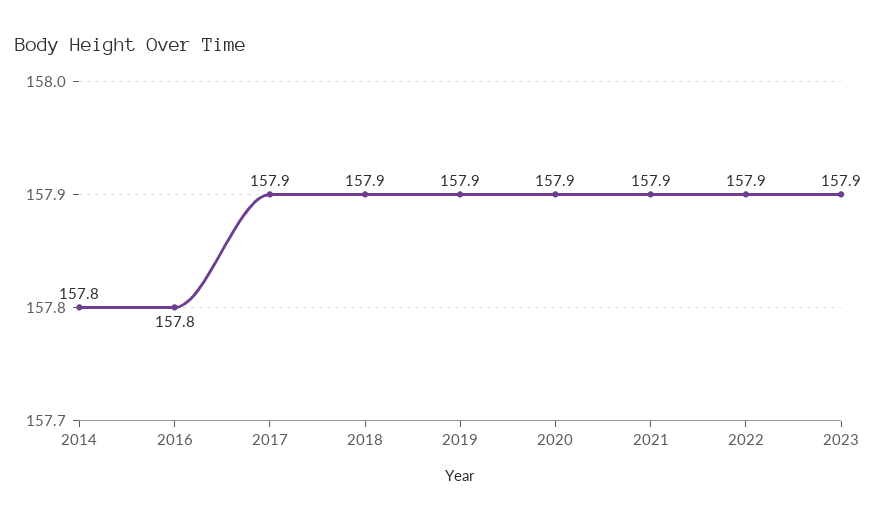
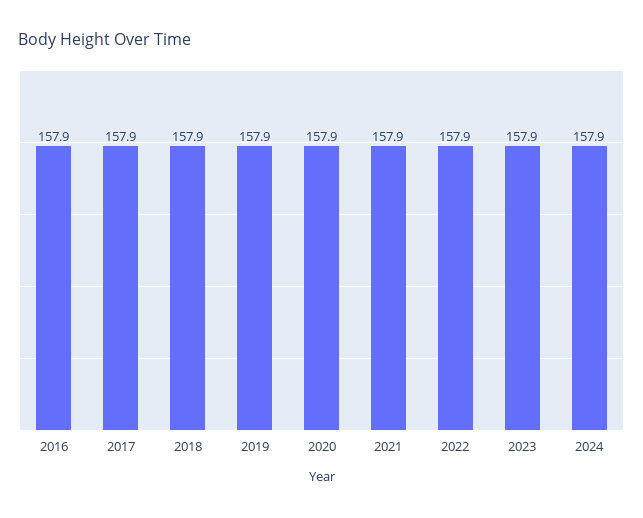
2014: 157.8 -> none
2016: 157.8 -> 157.9
2024: none -> 157.9

